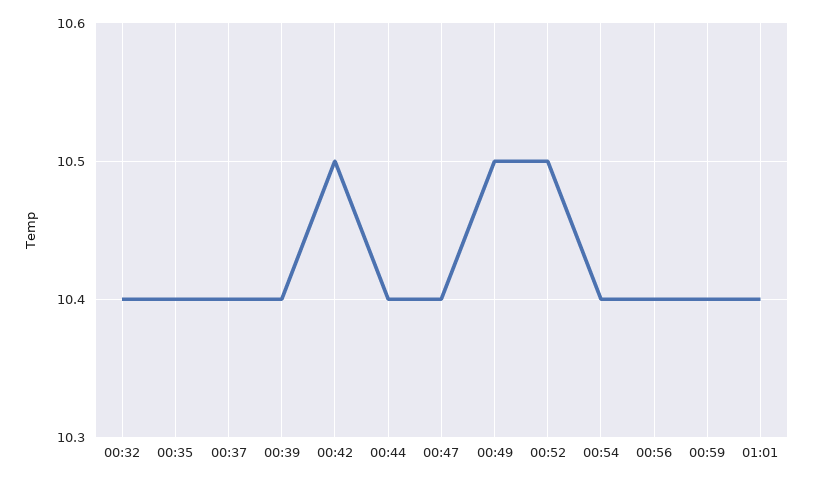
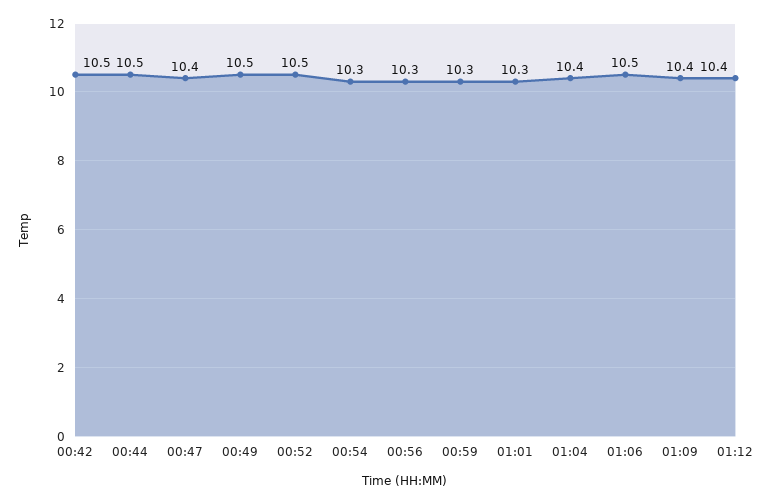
00:32: 10.4 -> none
00:35: 10.4 -> none
00:37: 10.4 -> none
00:39: 10.4 -> none
00:44: 10.4 -> 10.5
00:54: 10.4 -> 10.3
00:56: 10.4 -> 10.3
00:59: 10.4 -> 10.3
01:01: 10.4 -> 10.3
01:04: none -> 10.4
01:06: none -> 10.5
01:09: none -> 10.4
01:12: none -> 10.4

